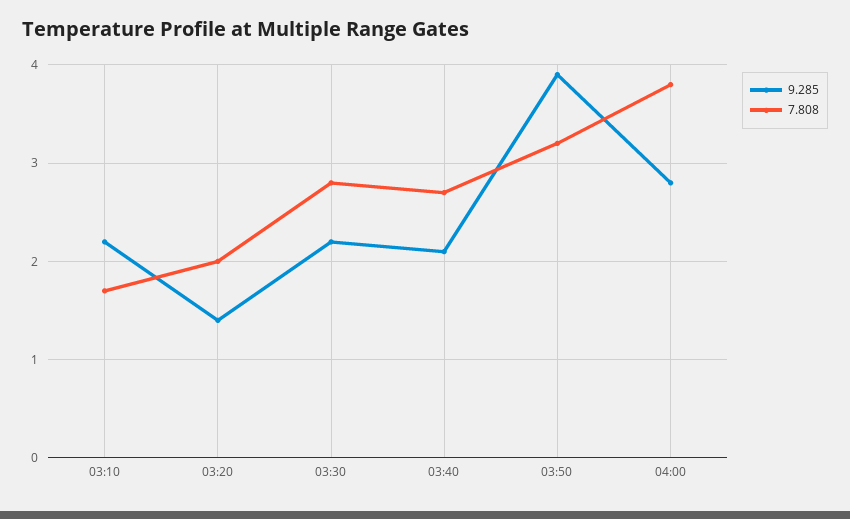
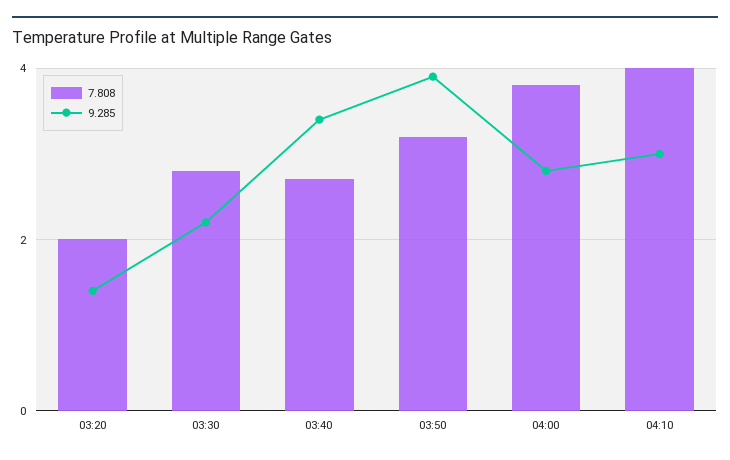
9.285, 03:10: 2.2 -> none
7.808, 03:10: 1.7 -> none
9.285, 03:40: 2.1 -> 3.5
7.808, 04:10: none -> 4
9.285, 04:10: none -> 3

